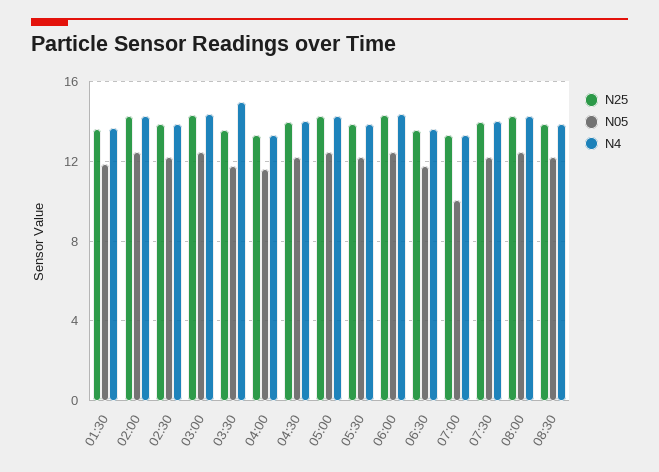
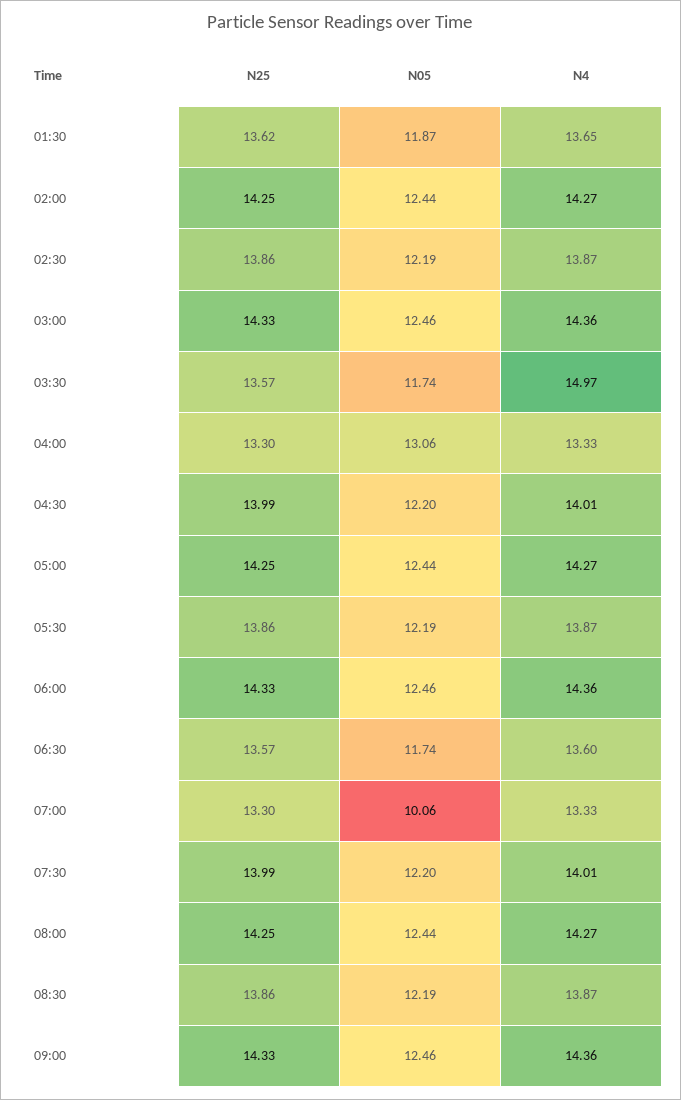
N05, 04:00: 11.5 -> 13.06
N25, 09:00: none -> 14.33
N05, 09:00: none -> 12.46
N4, 09:00: none -> 14.36

